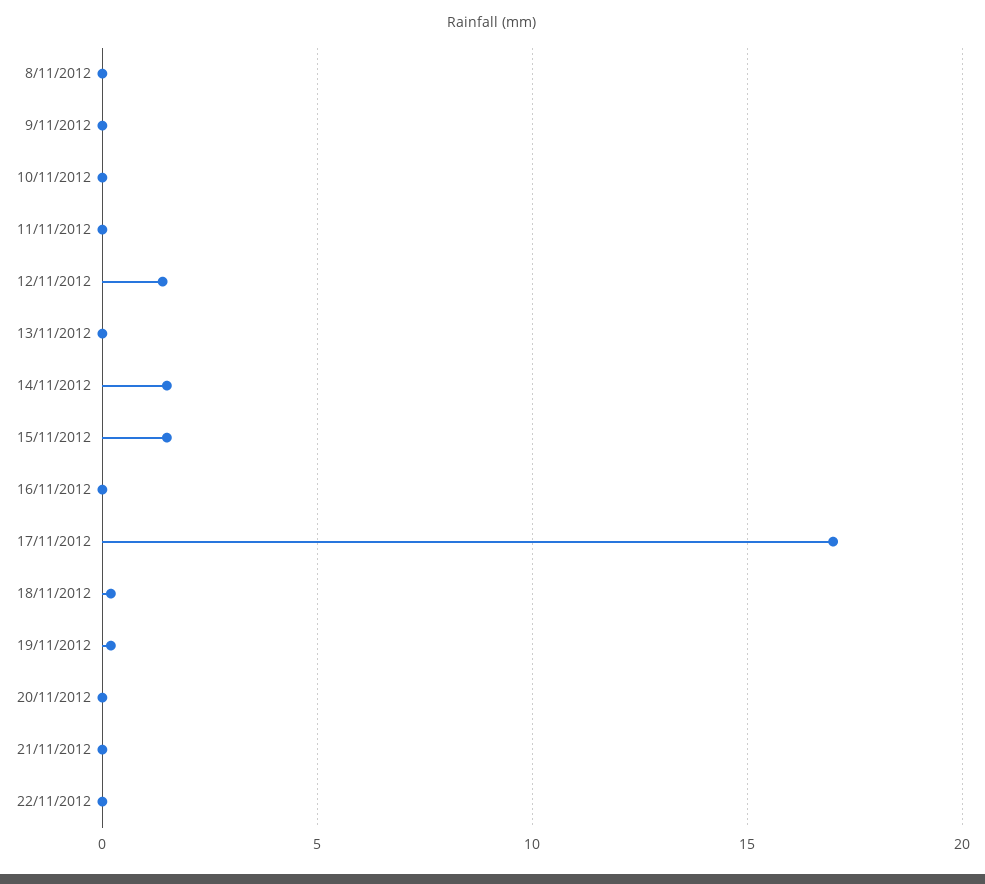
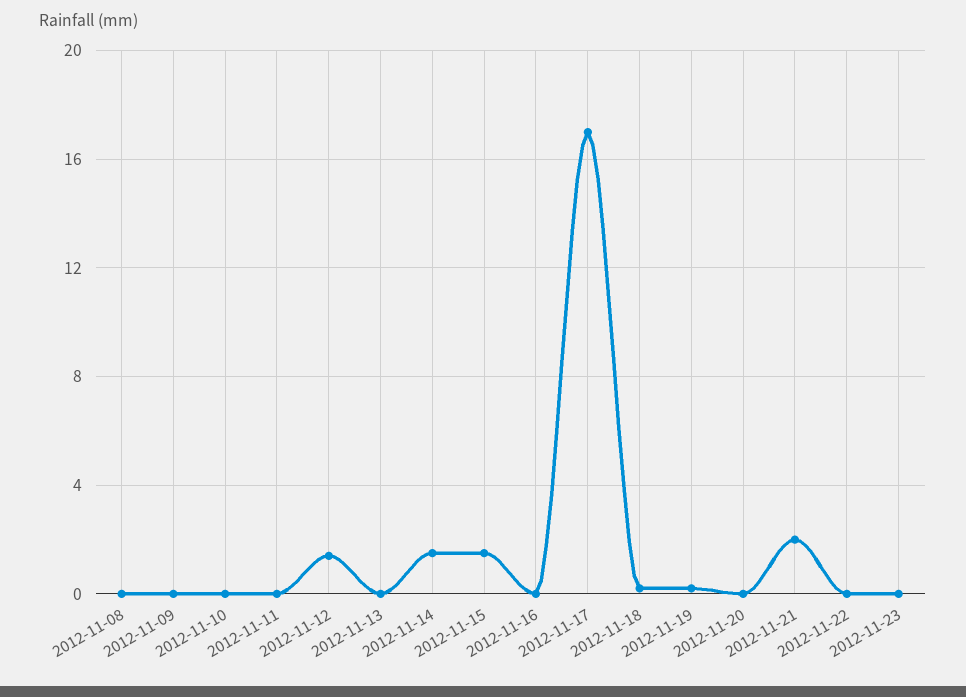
21/11/2012: 0 -> 2
2012-11-23: none -> 0

